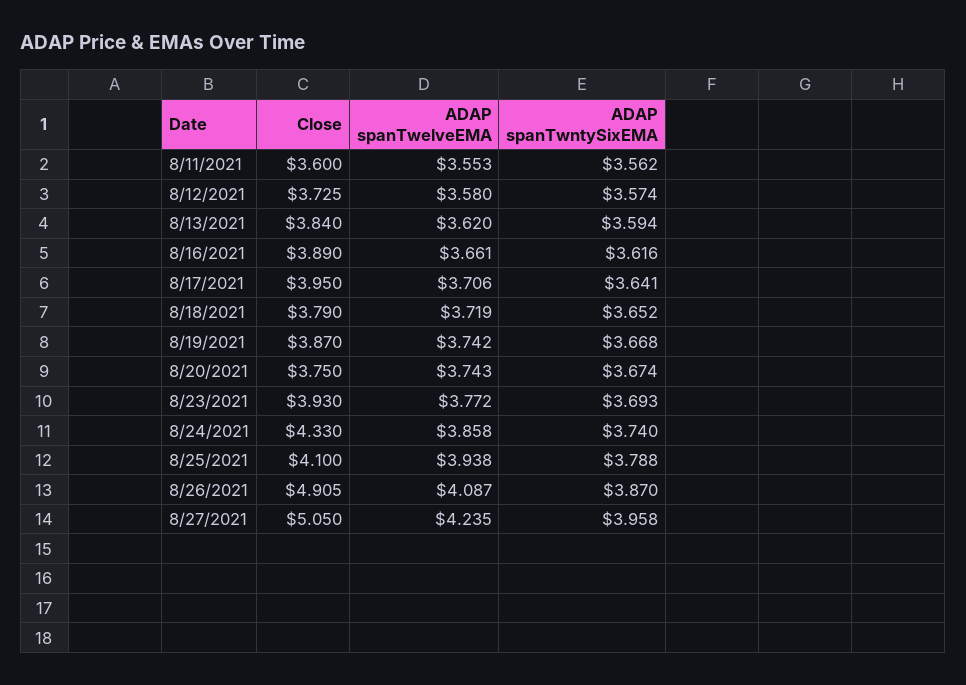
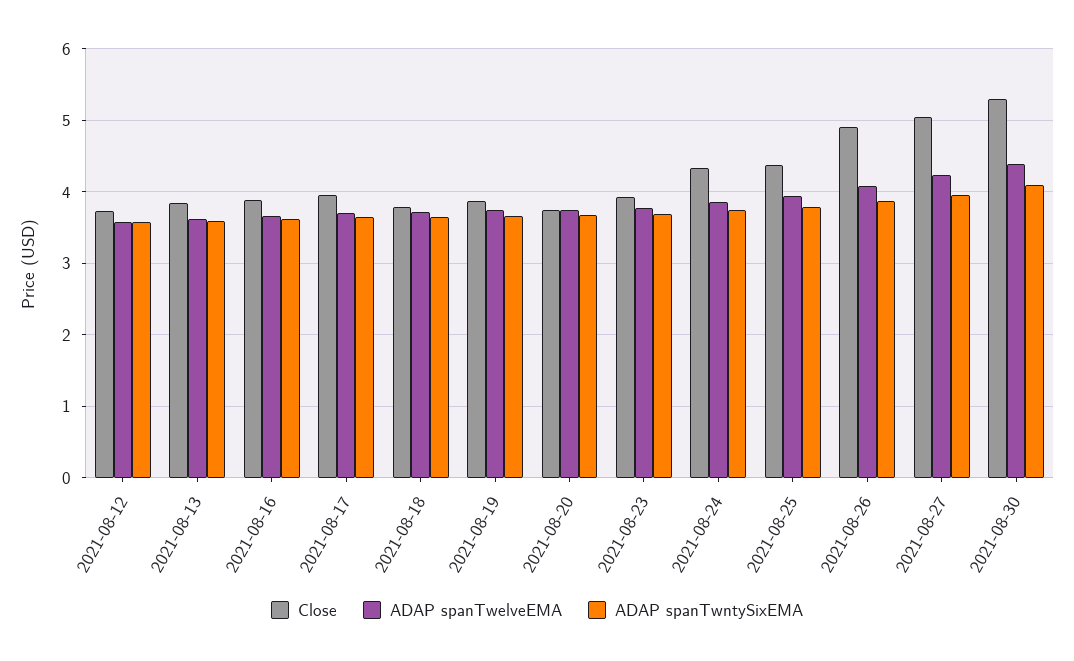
Close, 8/11/2021: 3.6 -> none
ADAP spanTwelveEMA, 8/11/2021: 3.553 -> none
ADAP spanTwntySixEMA, 8/11/2021: 3.562 -> none
Close, 8/25/2021: 4.1 -> 4.4
Close, 2021-08-30: none -> 5.3
ADAP spanTwelveEMA, 2021-08-30: none -> 4.4
ADAP spanTwntySixEMA, 2021-08-30: none -> 4.1

